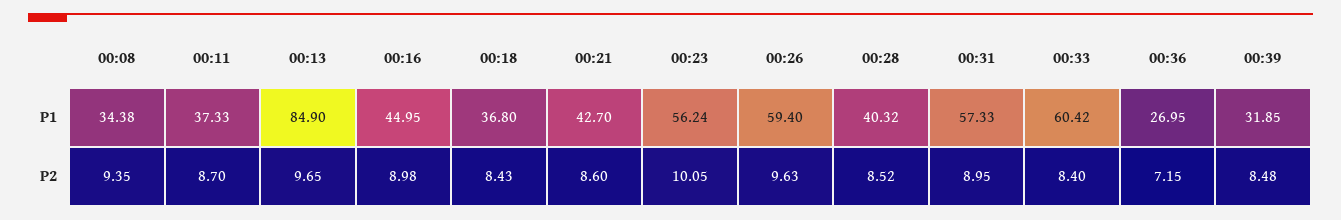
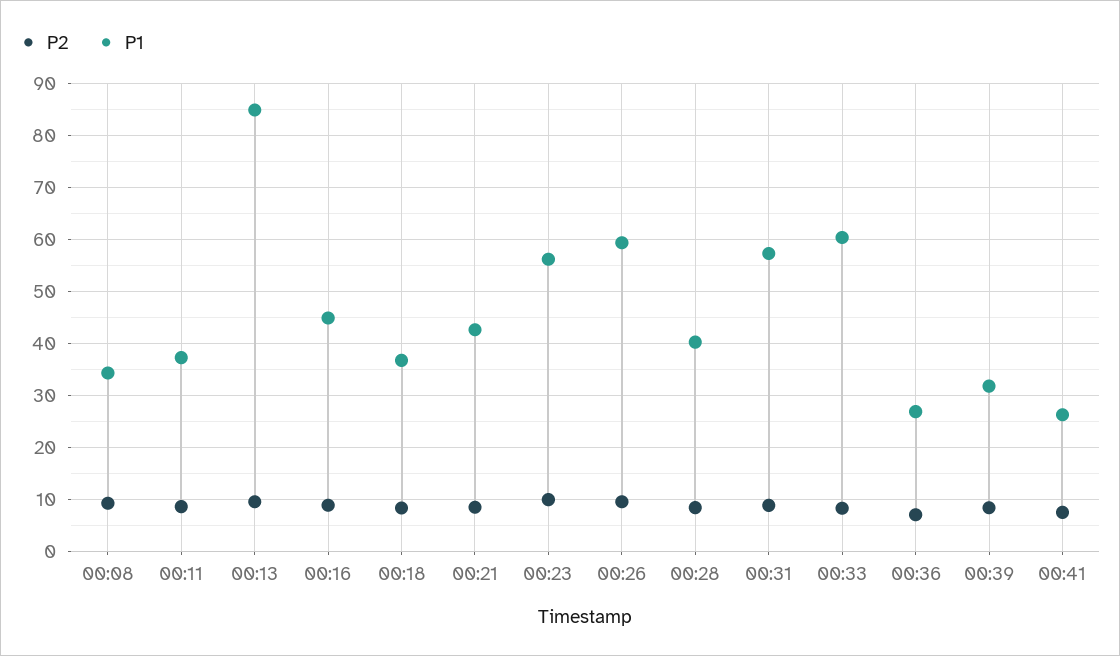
P2, 00:41: none -> 8
P1, 00:41: none -> 26

